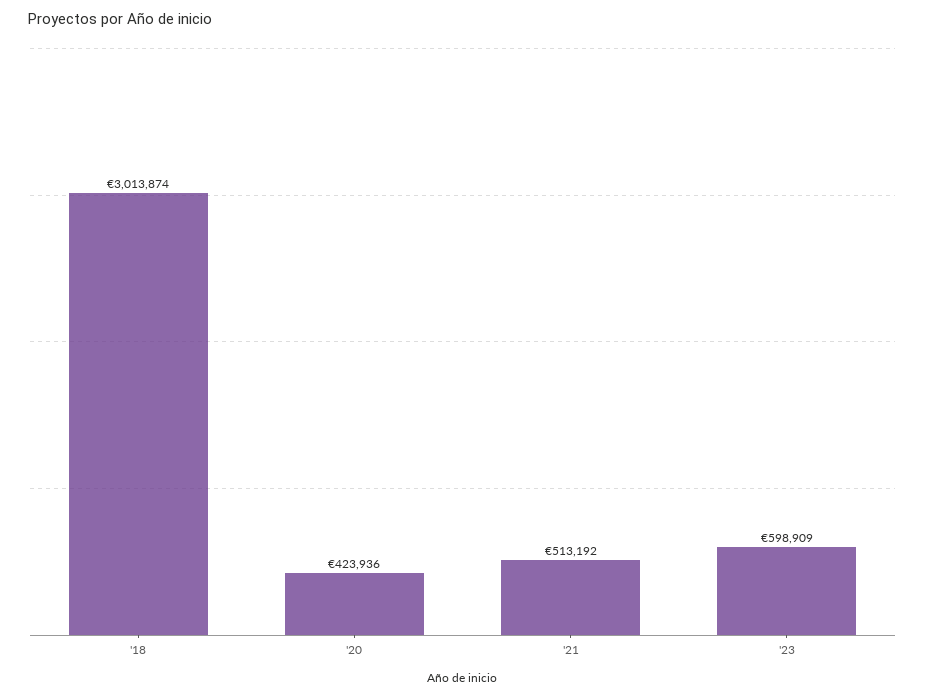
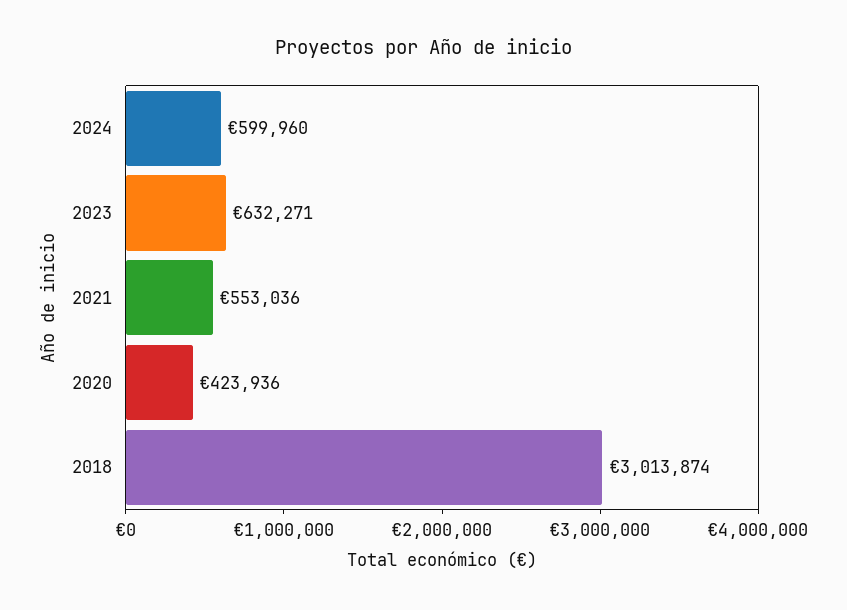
'21: 513192 -> 553036
'23: 598909 -> 632271
2024: none -> 599960

